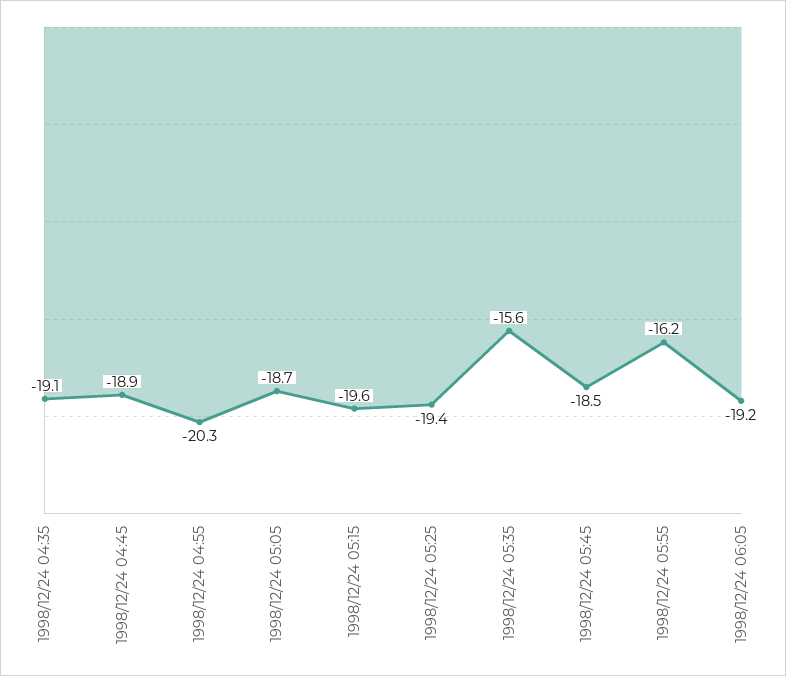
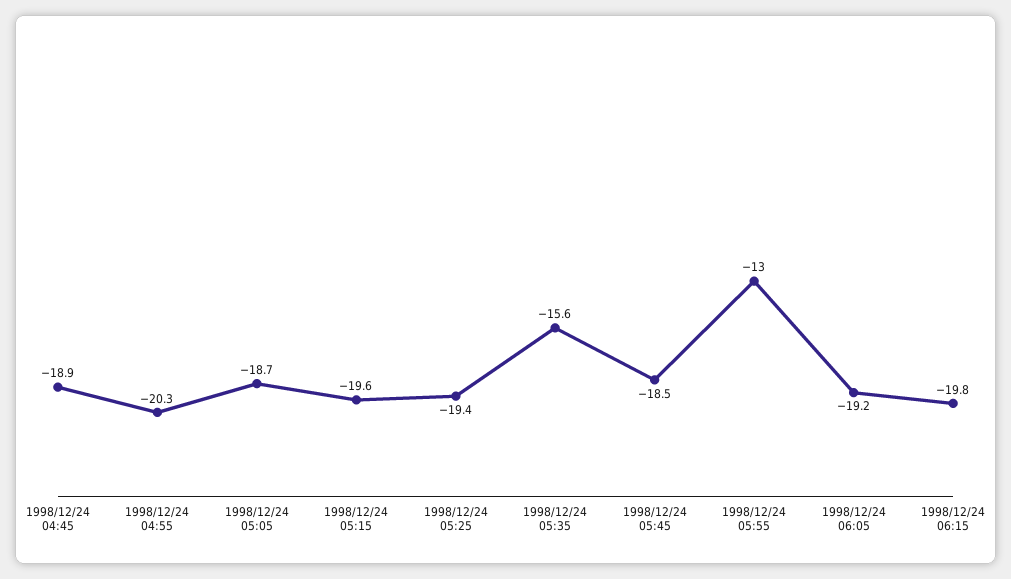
1998/12/24 04:35: -19.1 -> none
1998/12/24 05:55: -16.2 -> -13
1998/12/24 06:15: none -> -19.8

